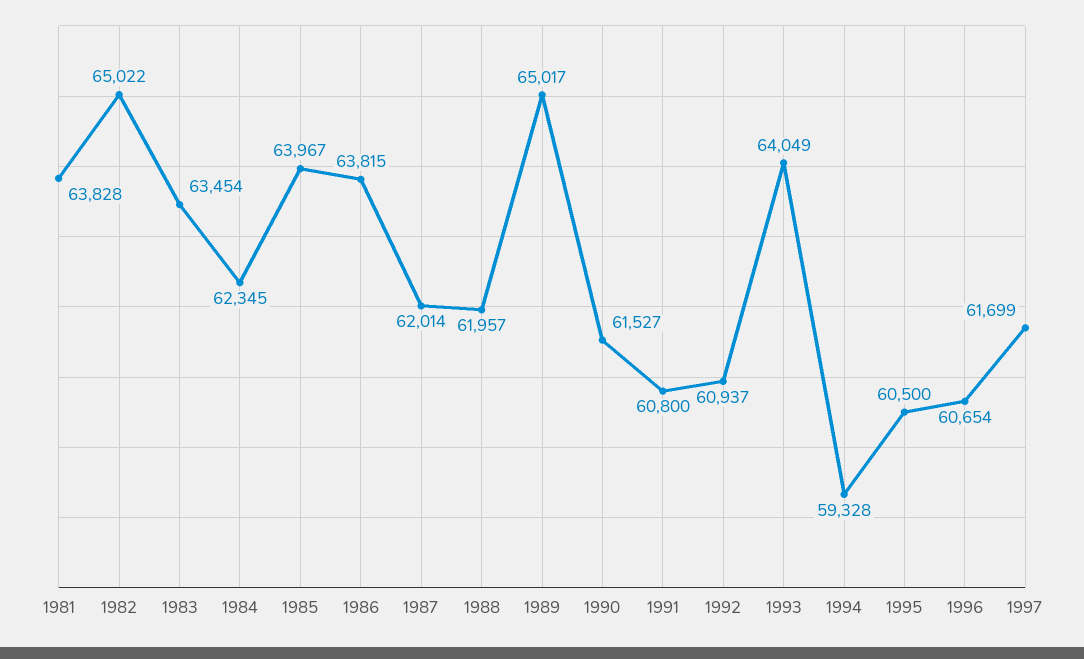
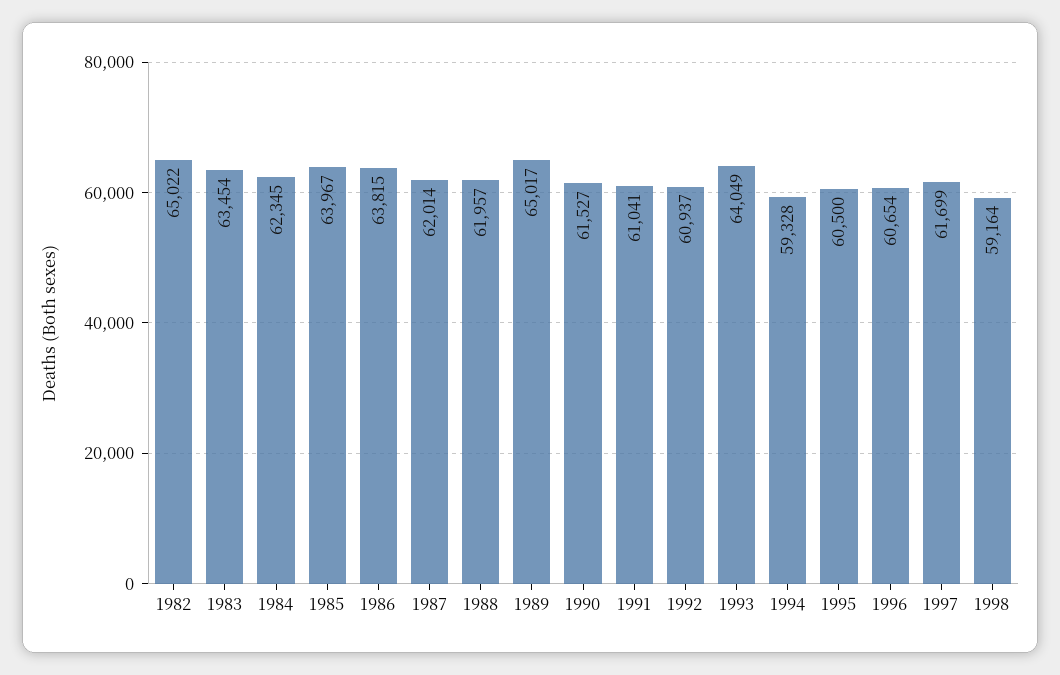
1981: 63828 -> none
1991: 60800 -> 61041
1998: none -> 59164

